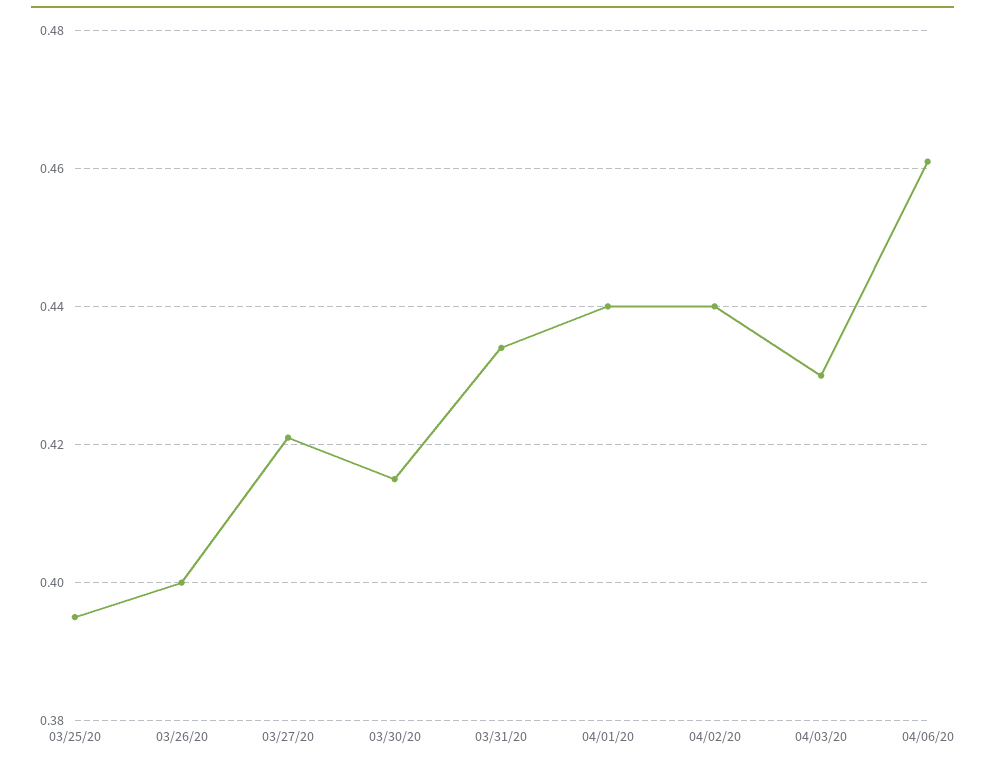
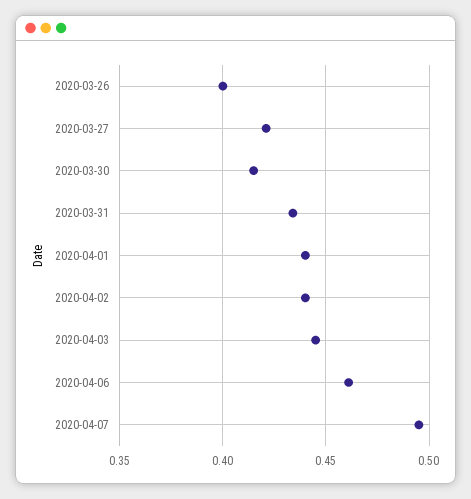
03/25/20: 0.395 -> none
04/03/20: 0.43 -> 0.445
2020-04-07: none -> 0.495

